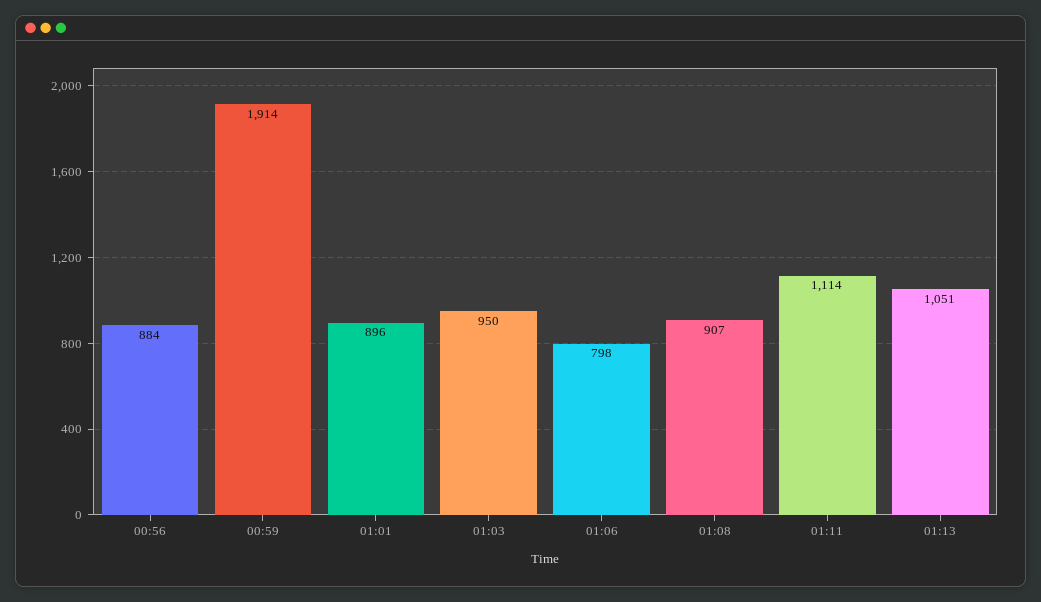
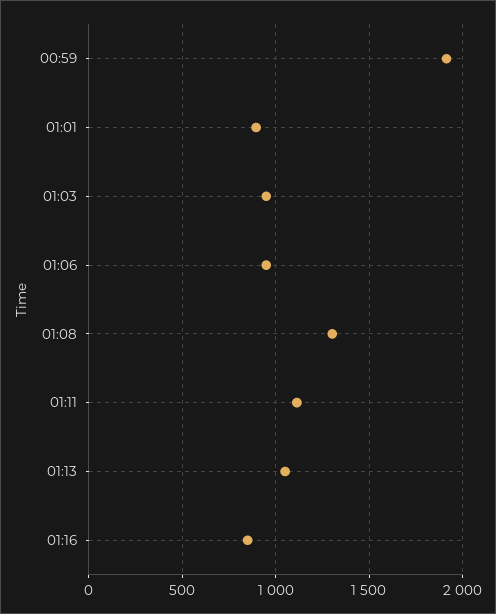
00:56: 884 -> none
01:06: 798 -> 950
01:08: 907 -> 1300
01:16: none -> 850

